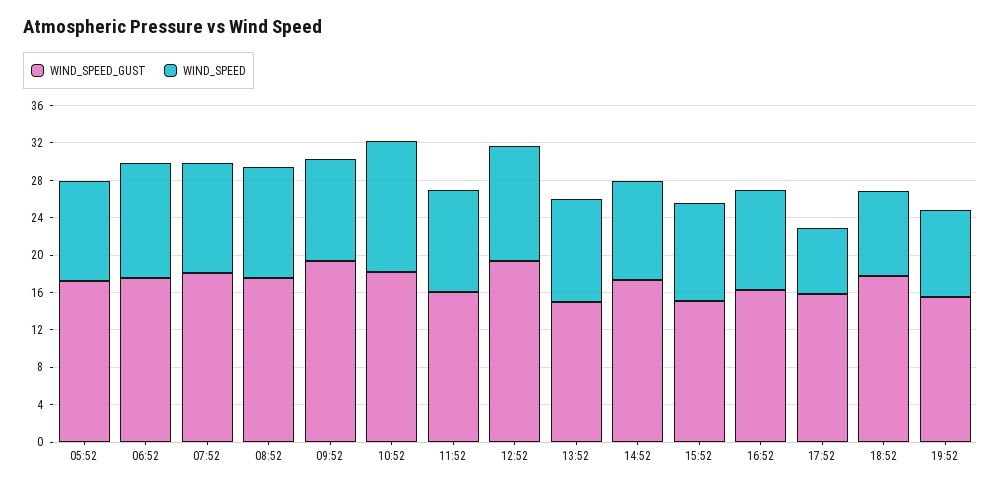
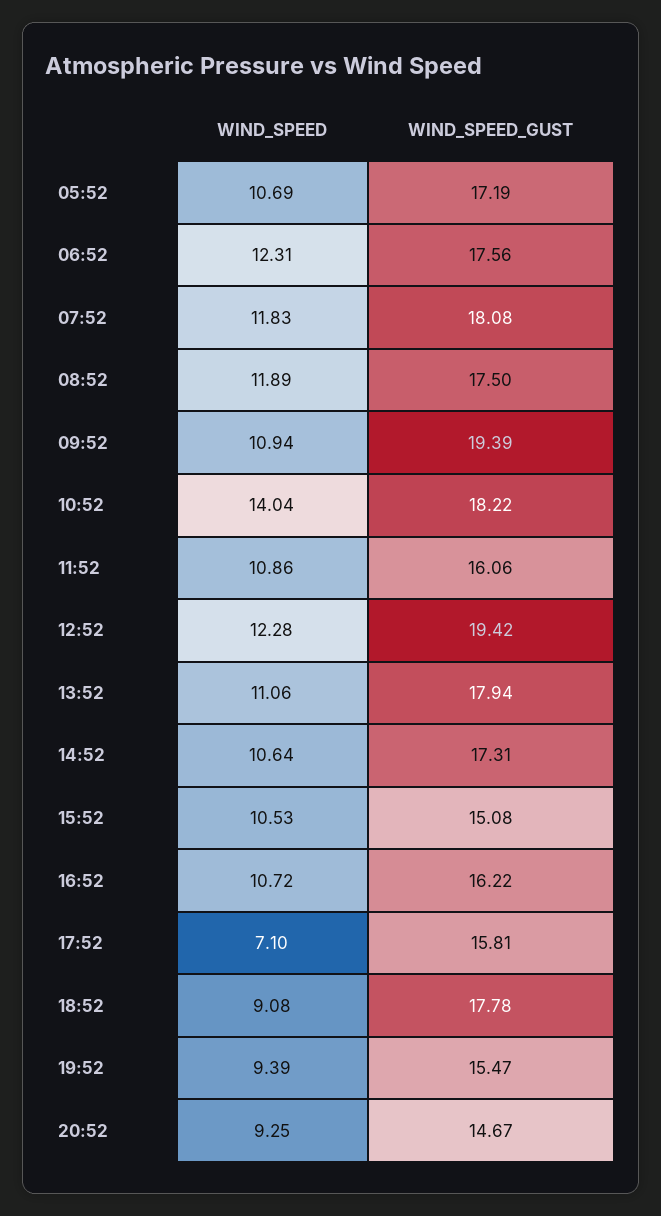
WIND_SPEED_GUST, 13:52: 15 -> 17.94
WIND_SPEED, 20:52: none -> 9.25
WIND_SPEED_GUST, 20:52: none -> 14.67

